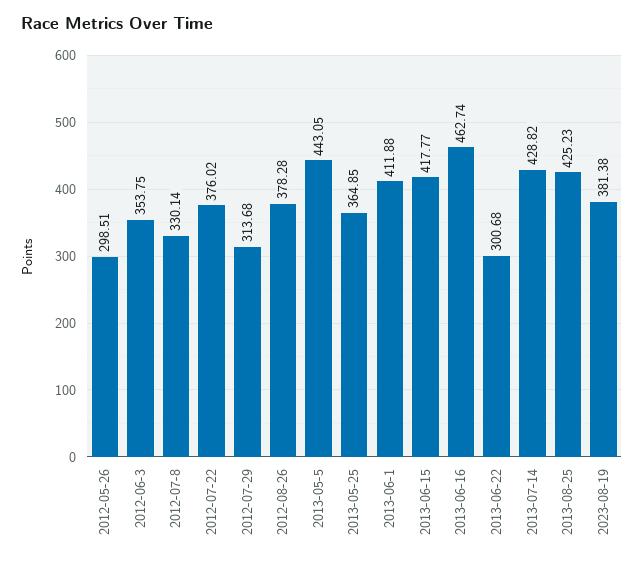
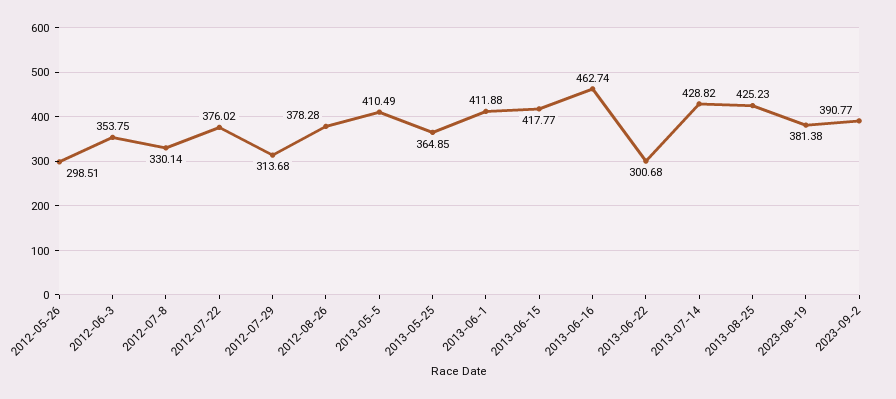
2013-05-5: 443.05 -> 410.49
2023-09-2: none -> 390.77

